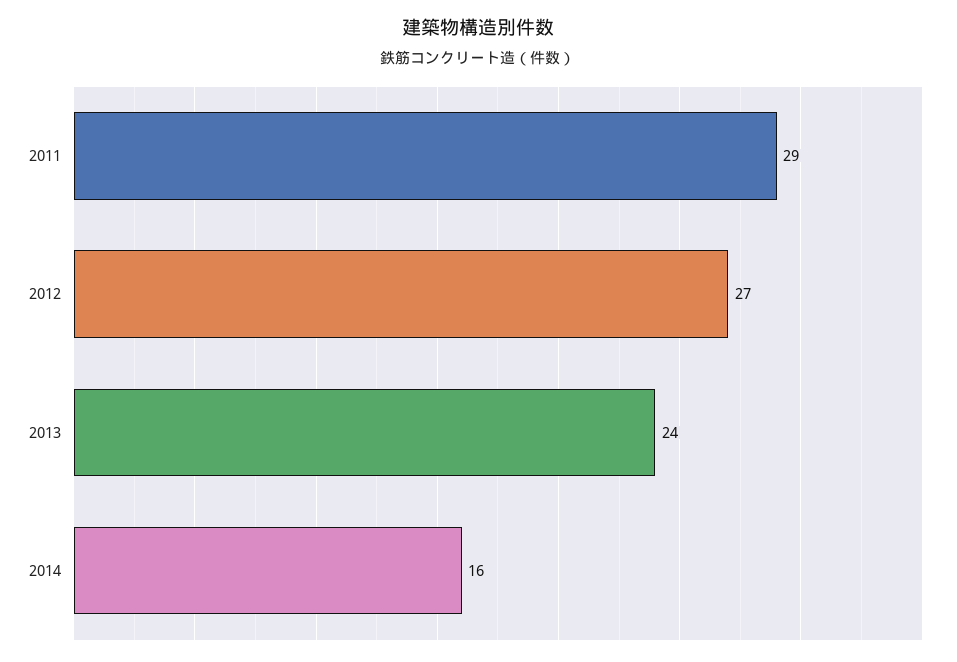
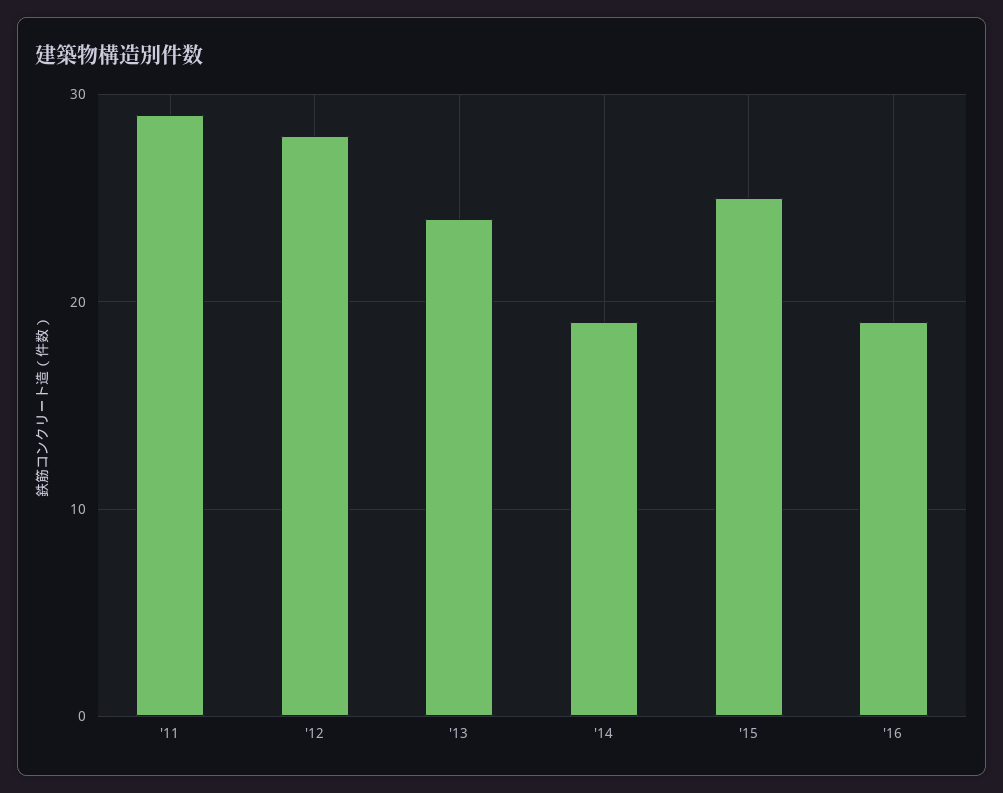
2012: 27 -> 28
2014: 16 -> 19
'15: none -> 25
'16: none -> 19

